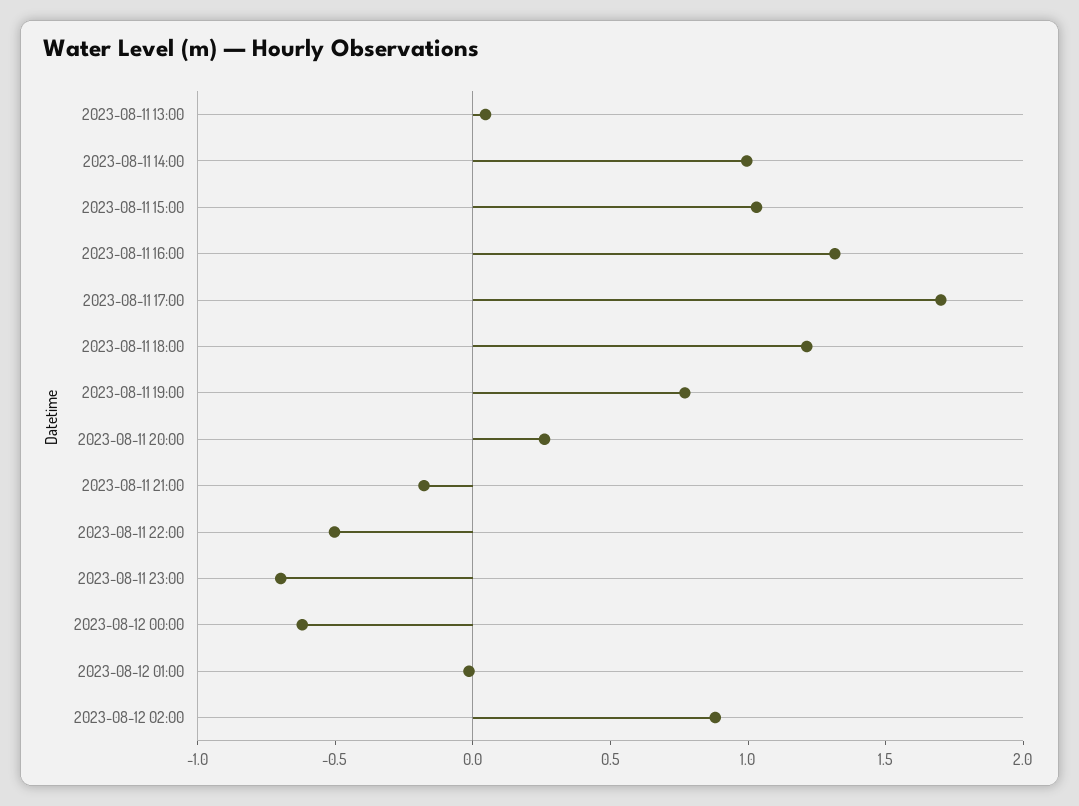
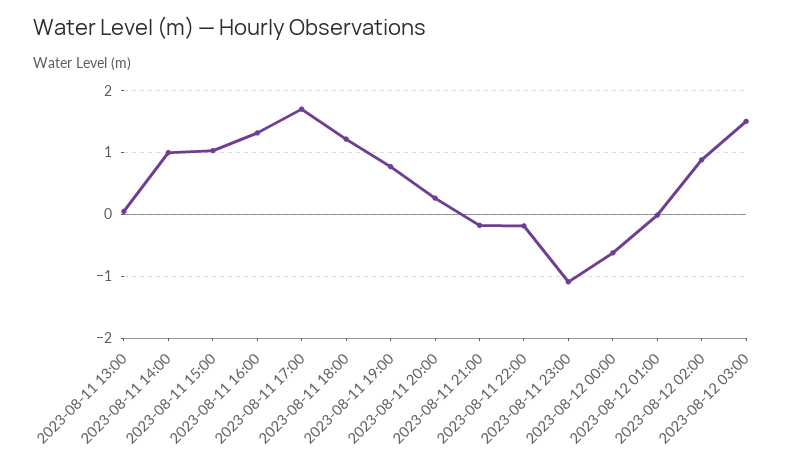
2023-08-11 22:00: -0.5 -> -0.2
2023-08-11 23:00: -0.7 -> -1.1
2023-08-12 03:00: none -> 1.5

